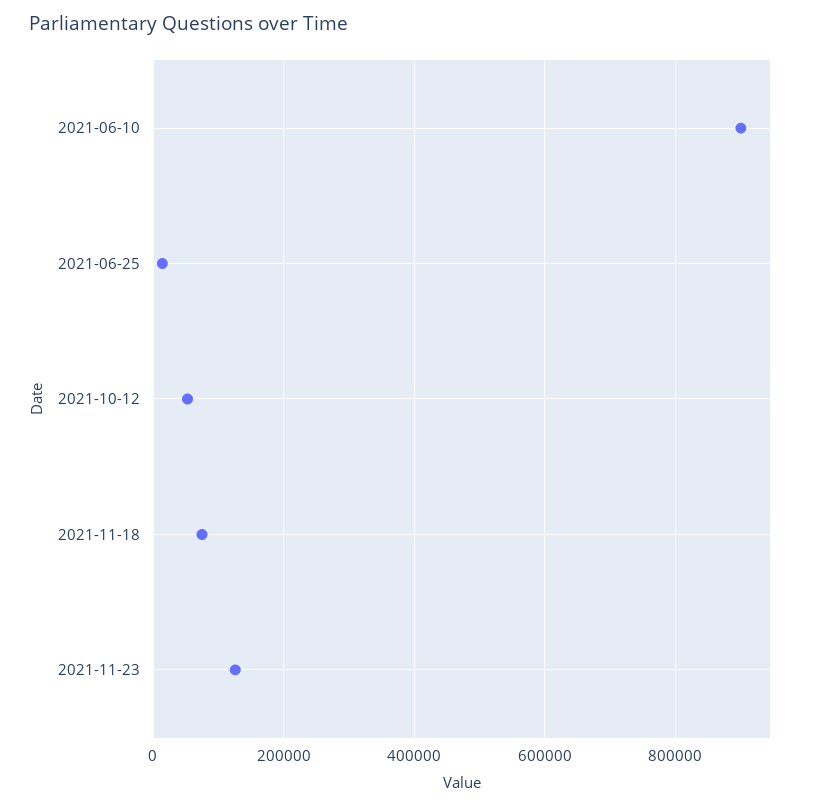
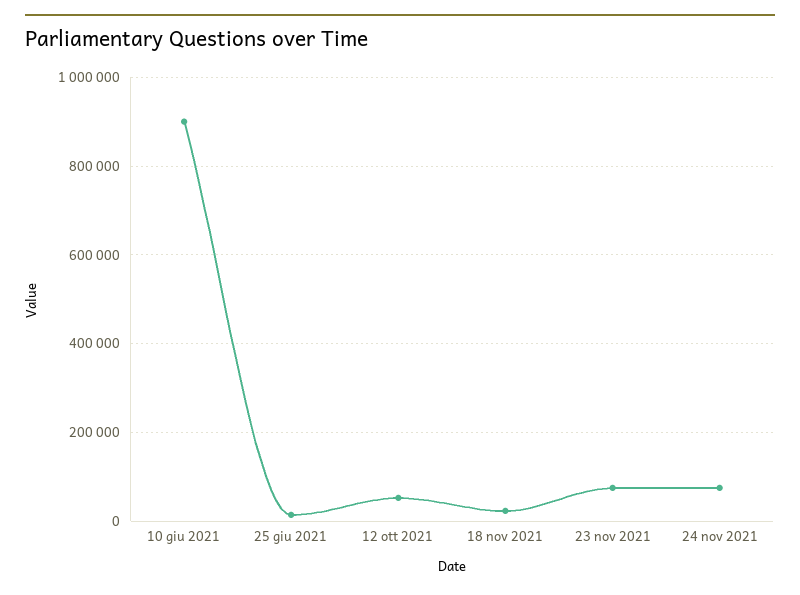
2021-11-18: 80000 -> 20000
2021-11-23: 120000 -> 80000
24 nov 2021: none -> 80000

